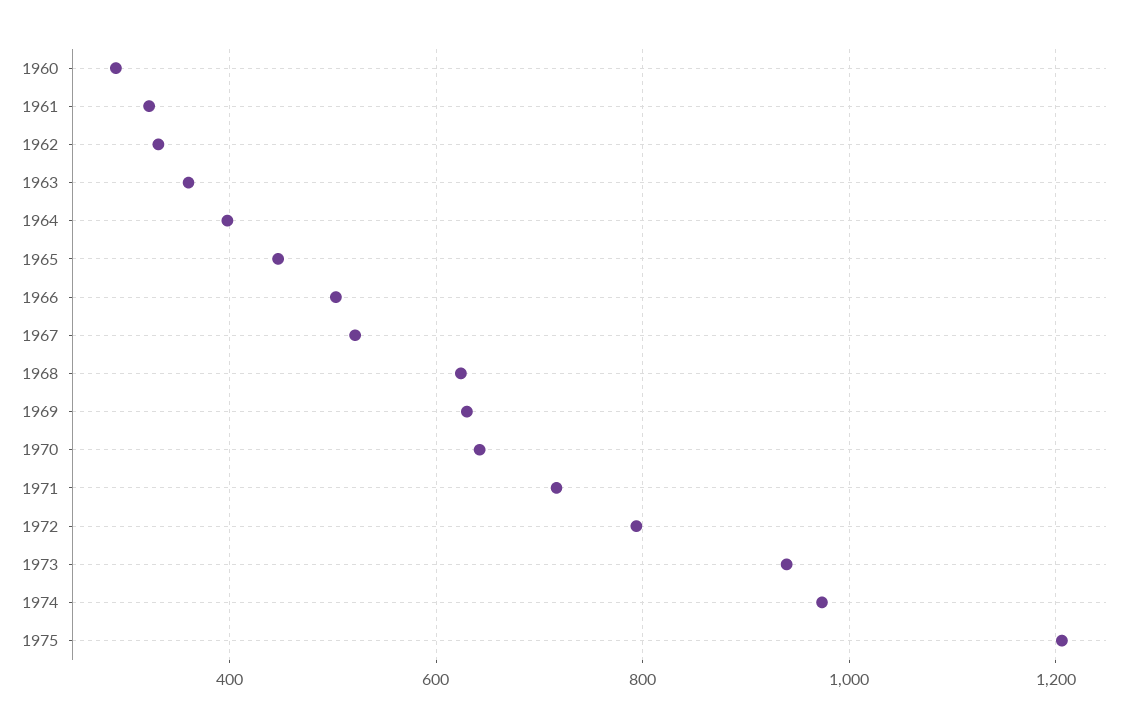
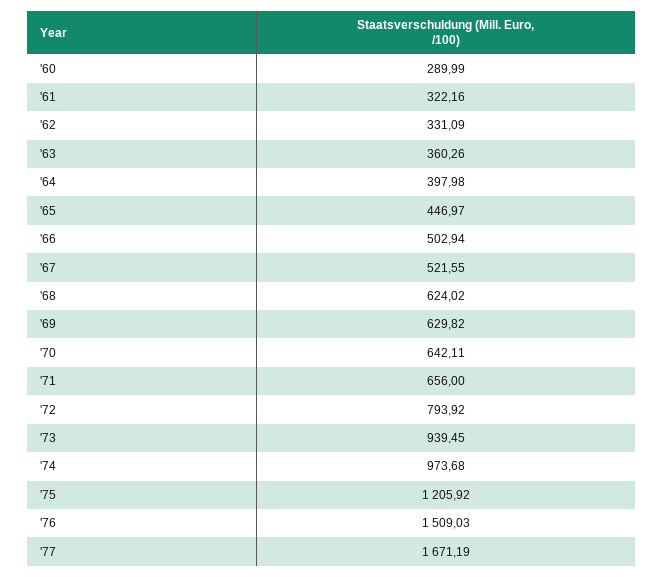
1971: 720 -> 656
'76: none -> 1509.03
'77: none -> 1671.19

